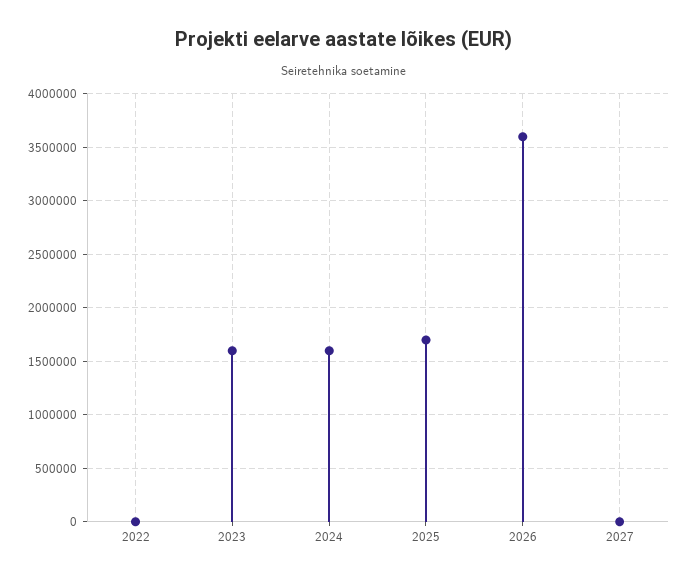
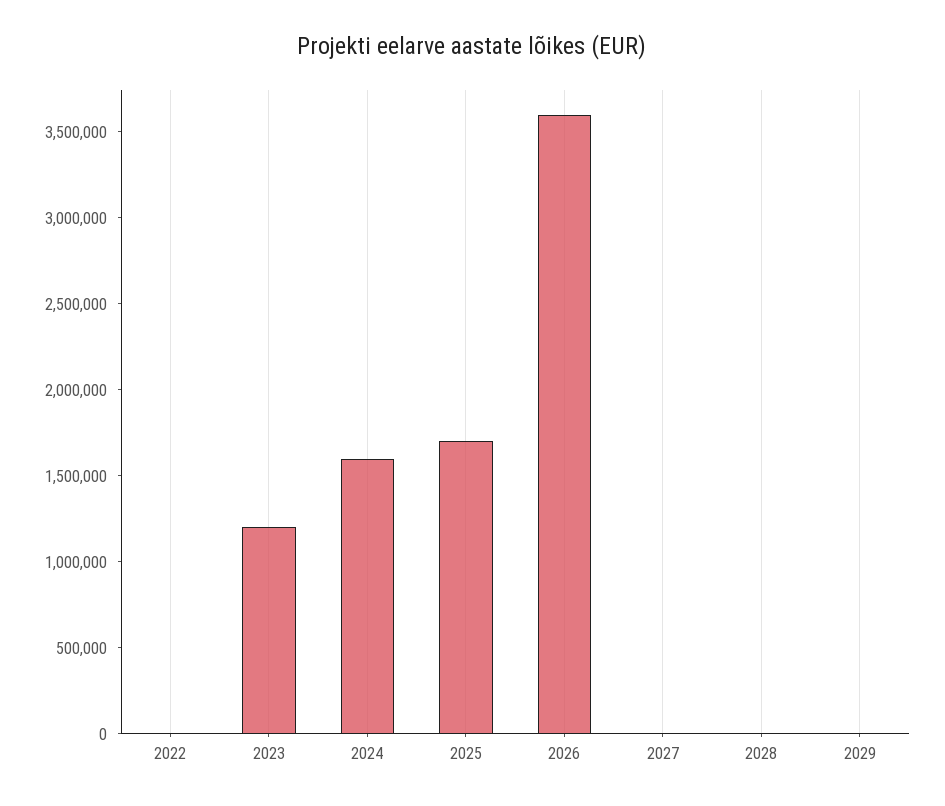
2023: 1600000 -> 1200000
2028: none -> 0
2029: none -> 0

